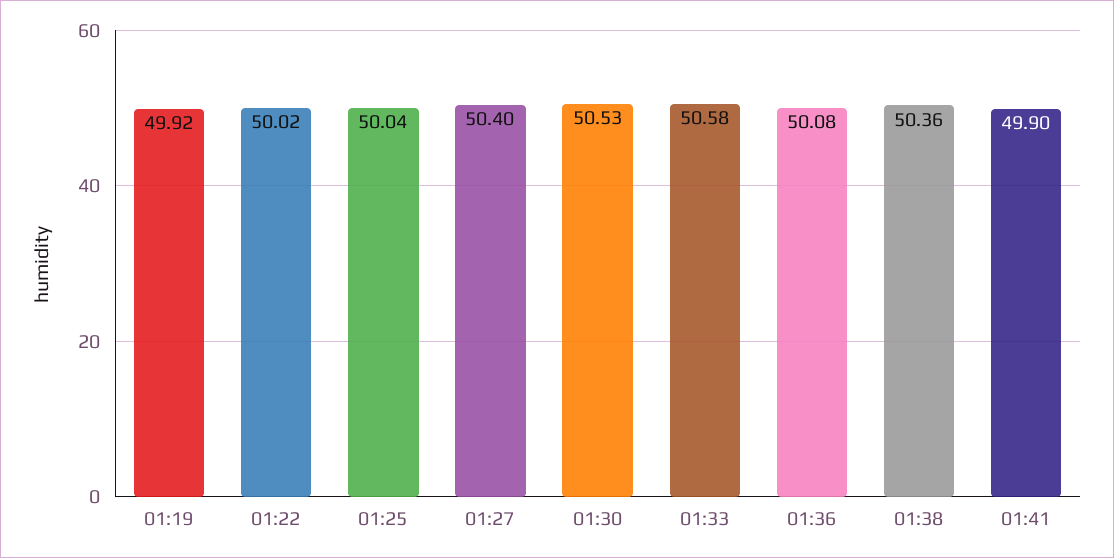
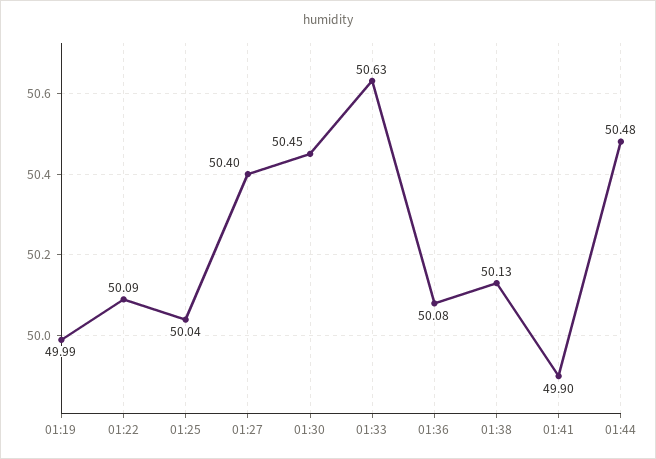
01:19: 49.92 -> 49.99
01:22: 50.02 -> 50.09
01:30: 50.53 -> 50.45
01:33: 50.58 -> 50.63
01:38: 50.36 -> 50.13
01:44: none -> 50.48

